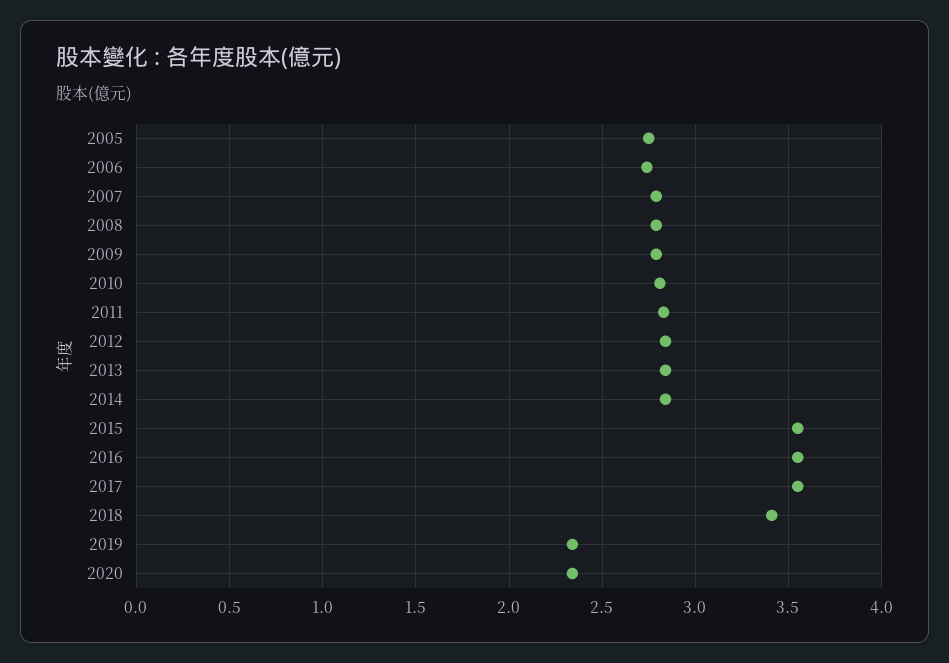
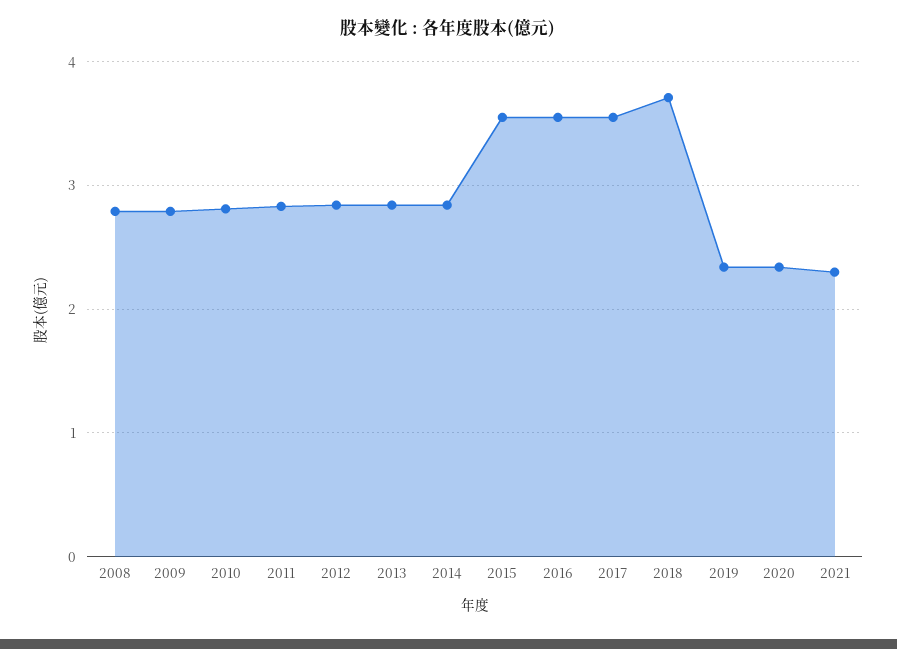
2005: 2.75 -> none
2006: 2.75 -> none
2007: 2.8 -> none
2018: 3.4 -> 3.7
2021: none -> 2.3

